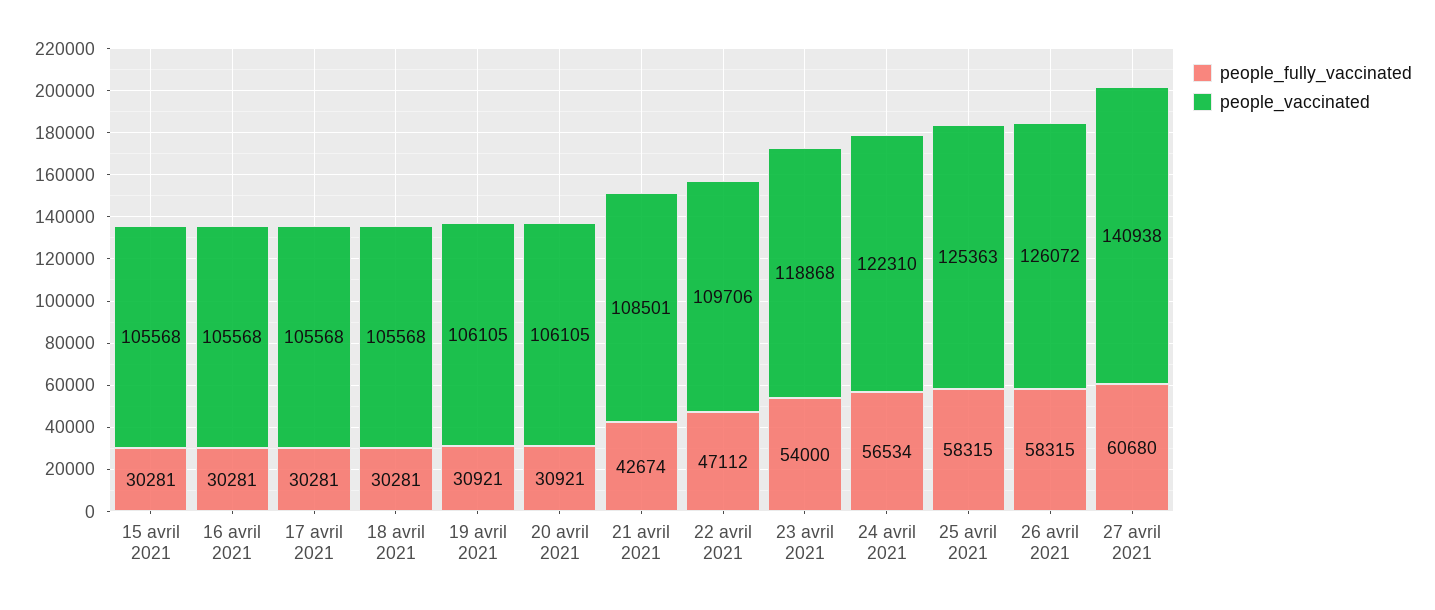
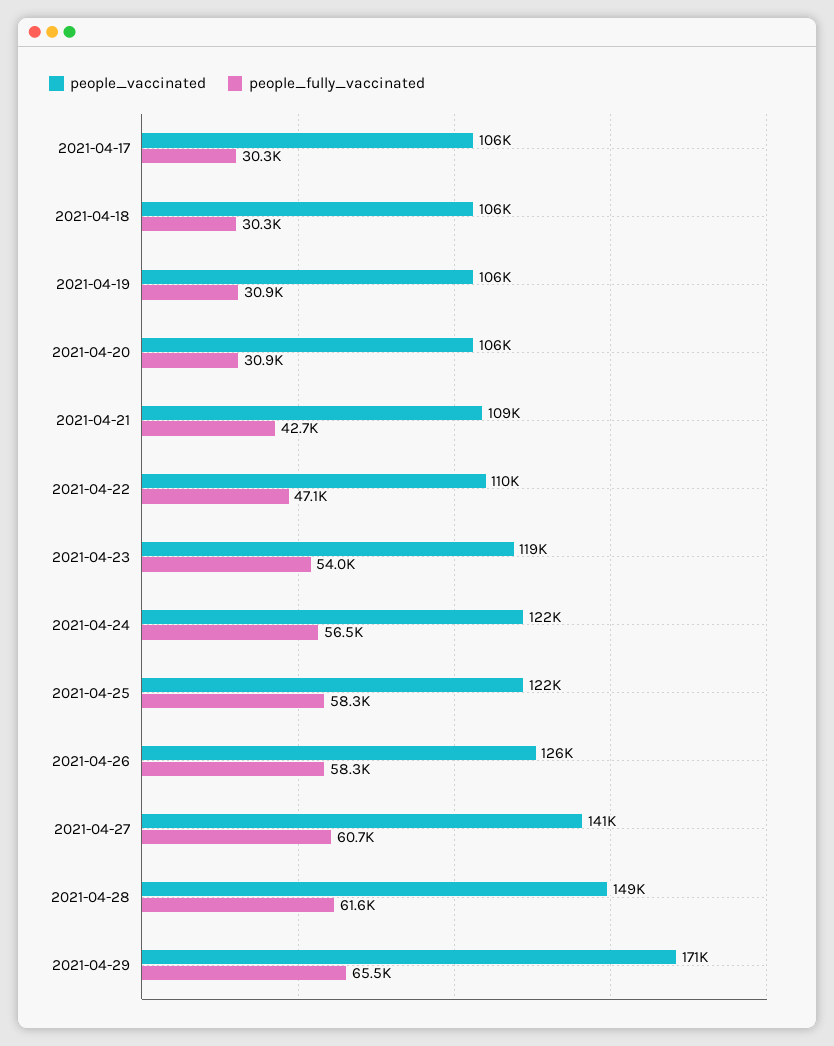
people_fully_vaccinated, 15 avril 2021: 30281 -> none
people_vaccinated, 15 avril 2021: 105568 -> none
people_fully_vaccinated, 16 avril 2021: 30281 -> none
people_vaccinated, 16 avril 2021: 105568 -> none
people_vaccinated, 25 avril 2021: 125363 -> 122000
people_vaccinated, 2021-04-28: none -> 149000
people_fully_vaccinated, 2021-04-28: none -> 61600
people_vaccinated, 2021-04-29: none -> 171000
people_fully_vaccinated, 2021-04-29: none -> 65500

